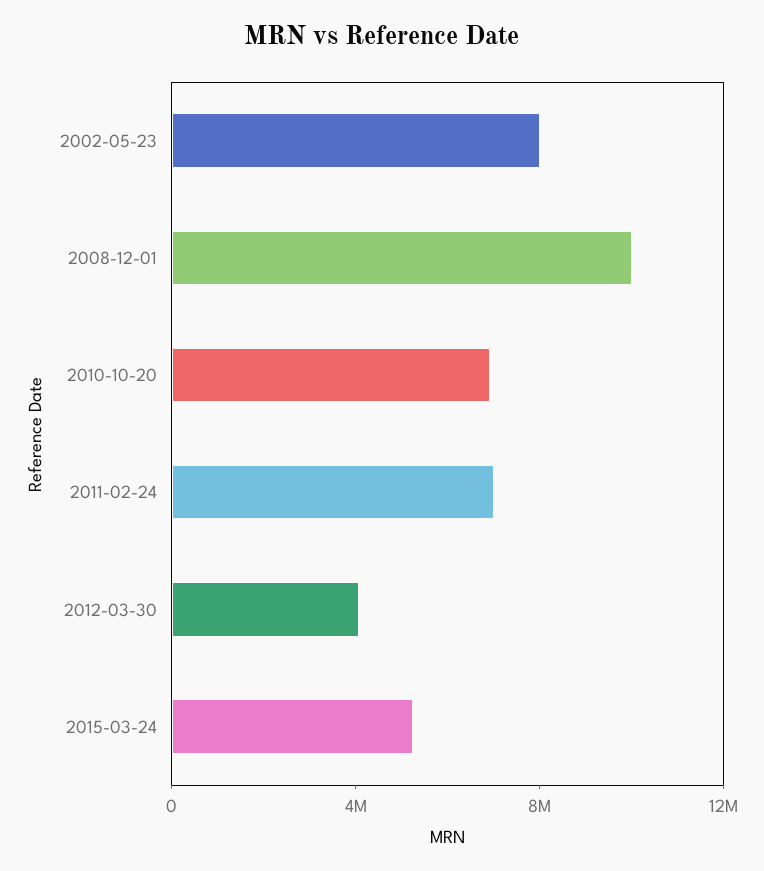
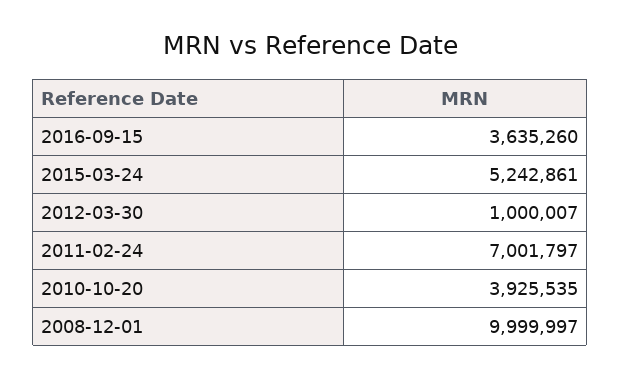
2002-05-23: 8000000 -> none
2010-10-20: 7000000 -> 3925535
2012-03-30: 4000000 -> 1000007
2016-09-15: none -> 3635260

